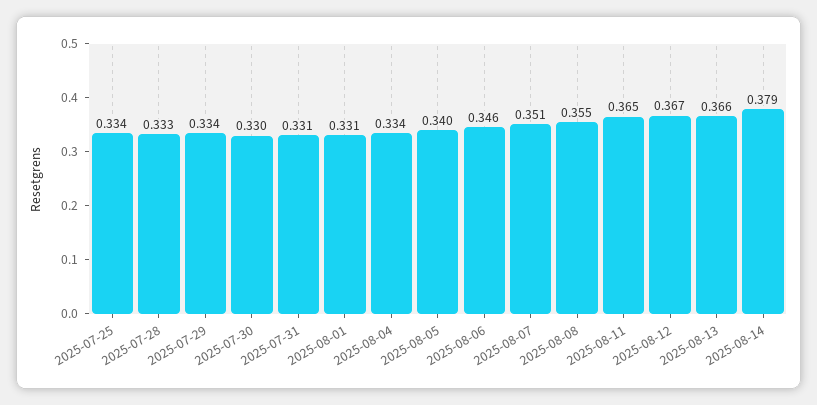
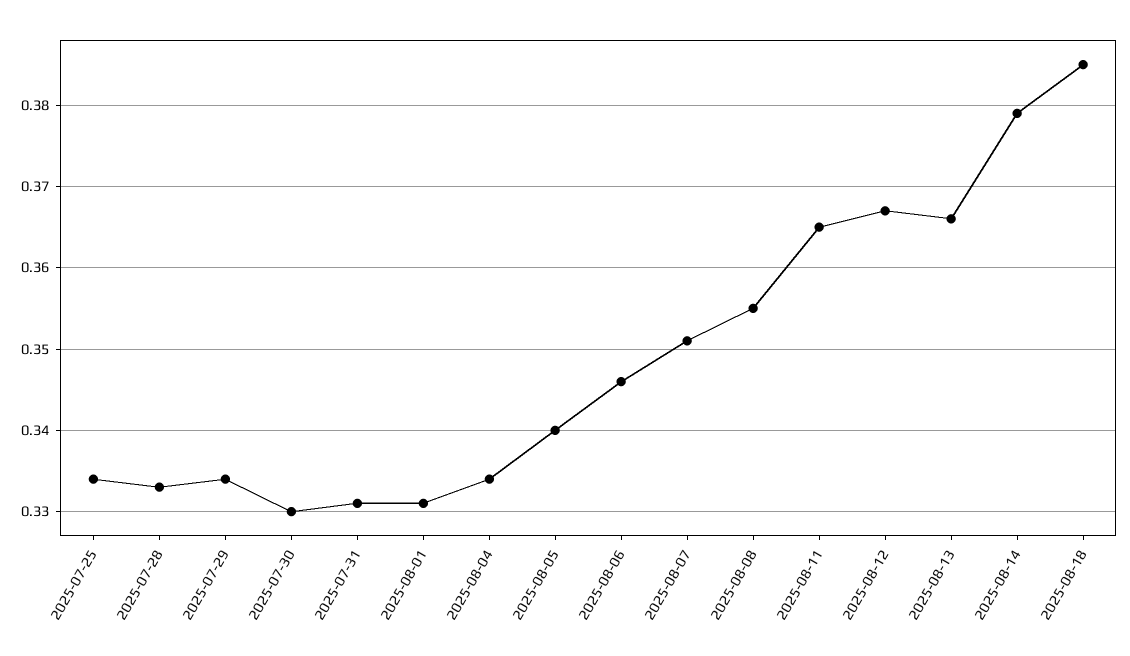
2025-08-18: none -> 0.385

